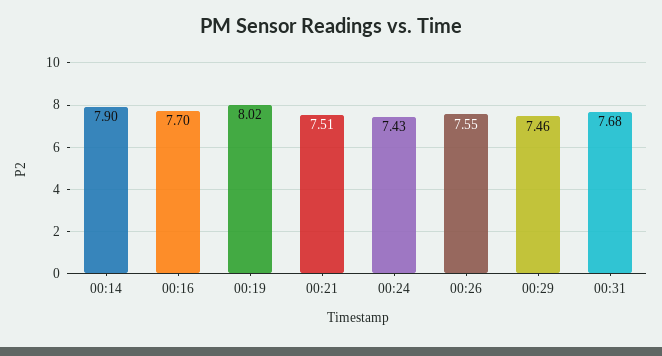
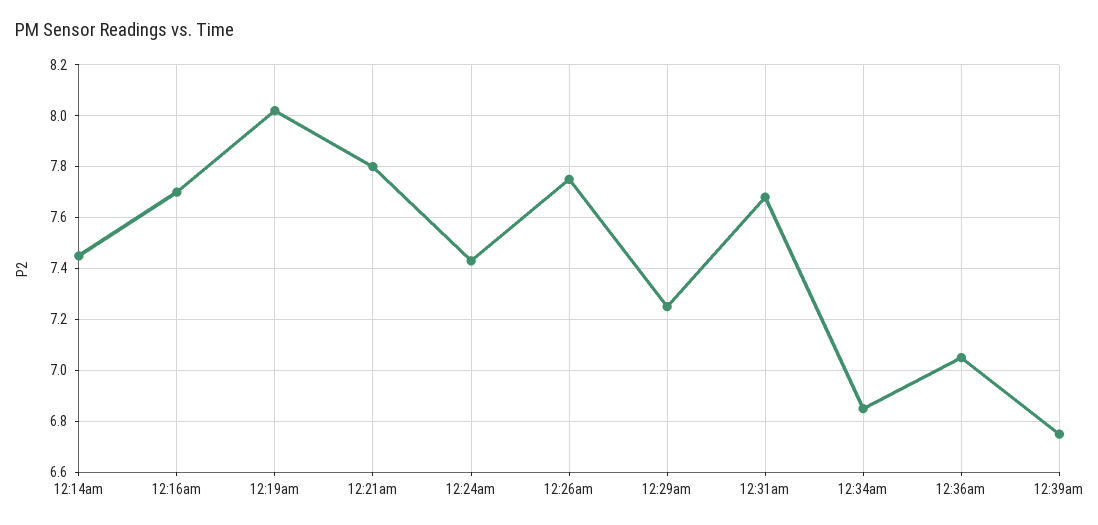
00:14: 7.9 -> 7.45
00:21: 7.51 -> 7.8
00:26: 7.55 -> 7.75
00:29: 7.46 -> 7.25
12:34am: none -> 6.85
12:36am: none -> 7.05
12:39am: none -> 6.75

